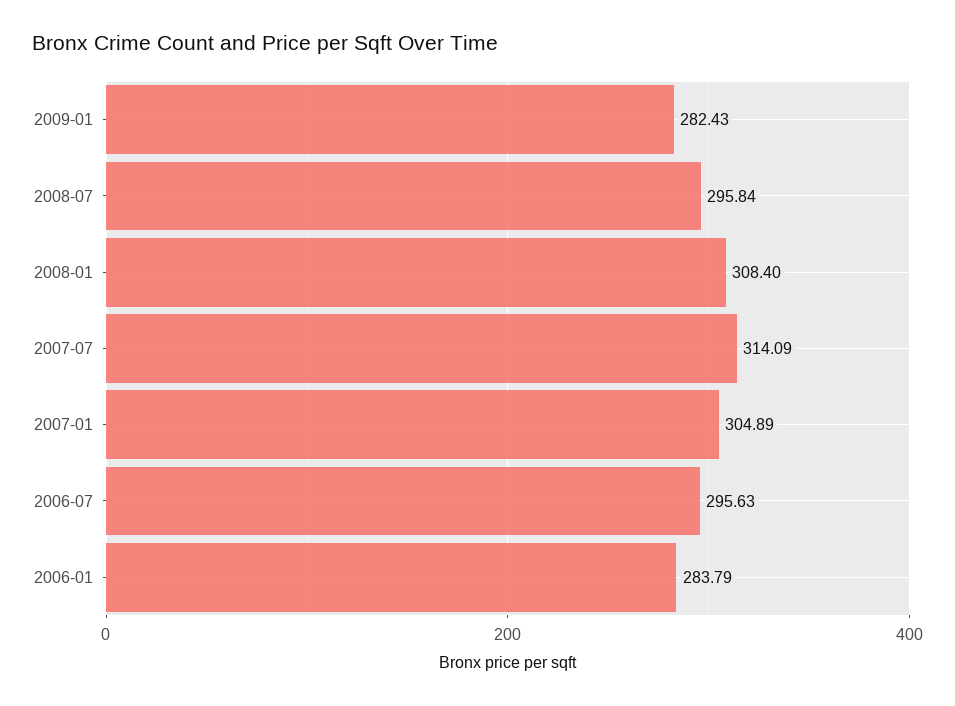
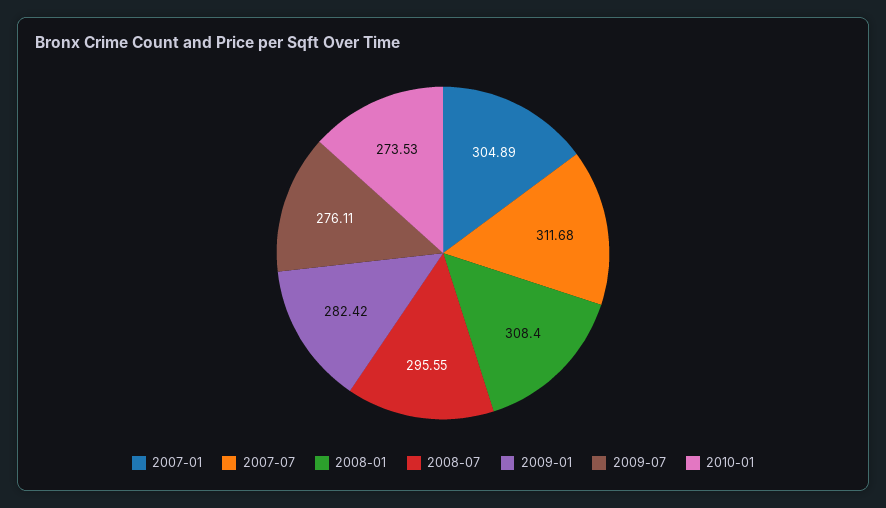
2009-01: 282.43 -> 282.42
2008-07: 295.84 -> 295.55
2007-07: 314.09 -> 311.68
2006-07: 295.63 -> none
2006-01: 283.79 -> none
2009-07: none -> 276.11
2010-01: none -> 273.53

